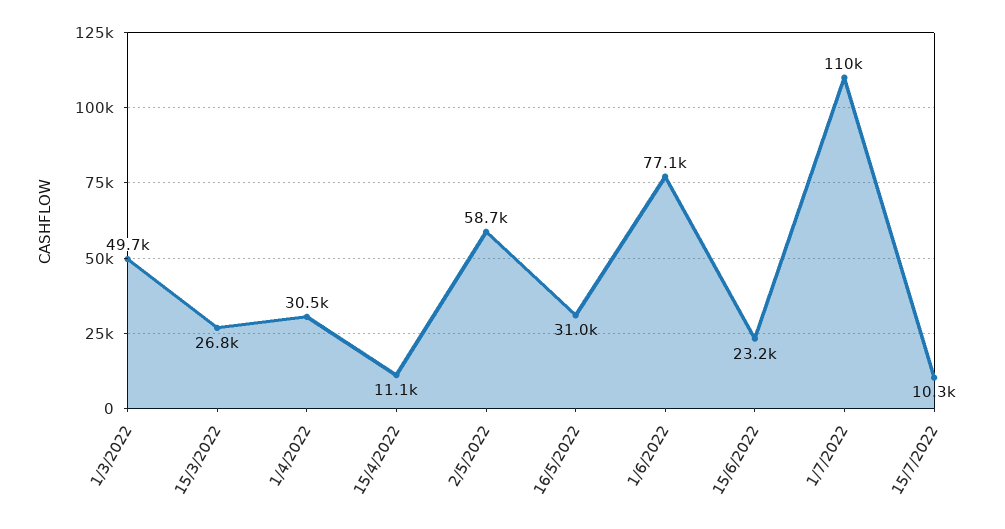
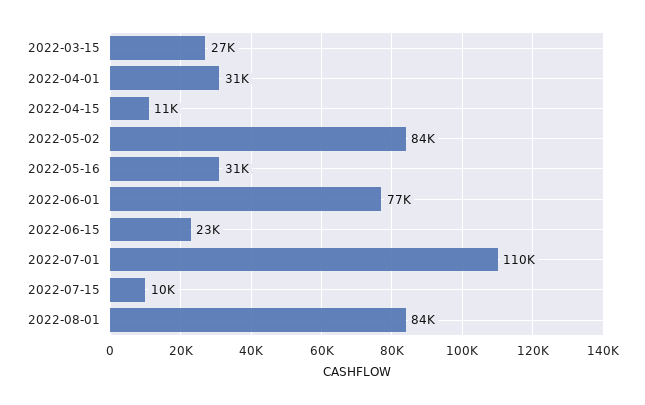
1/3/2022: 49700 -> none
2/5/2022: 58700 -> 84000
2022-08-01: none -> 84000

